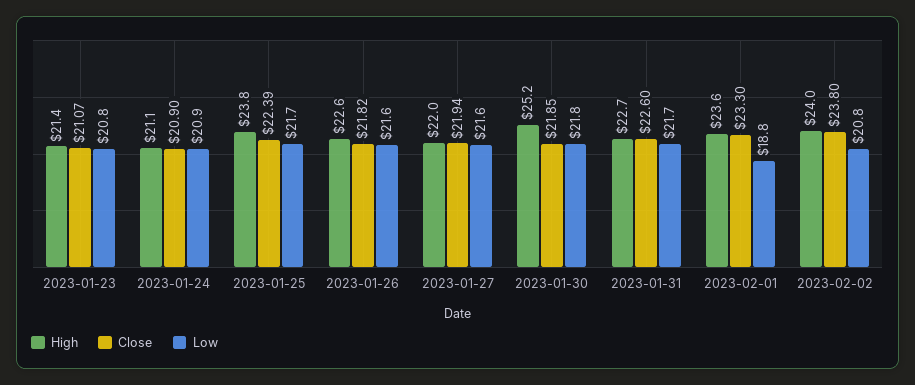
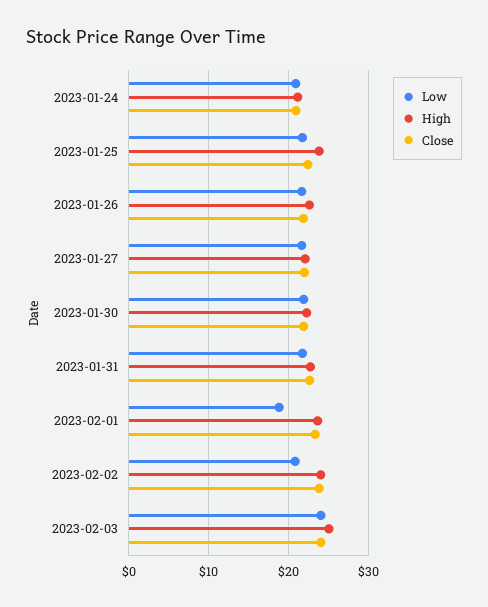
High, 2023-01-23: 21.4 -> none
Close, 2023-01-23: 21.07 -> none
Low, 2023-01-23: 20.8 -> none
High, 2023-01-30: 25.2 -> 22
Low, 2023-02-03: none -> 24
High, 2023-02-03: none -> 25
Close, 2023-02-03: none -> 24

